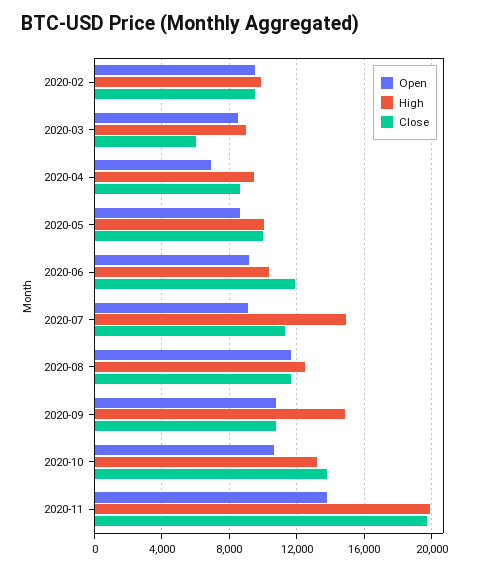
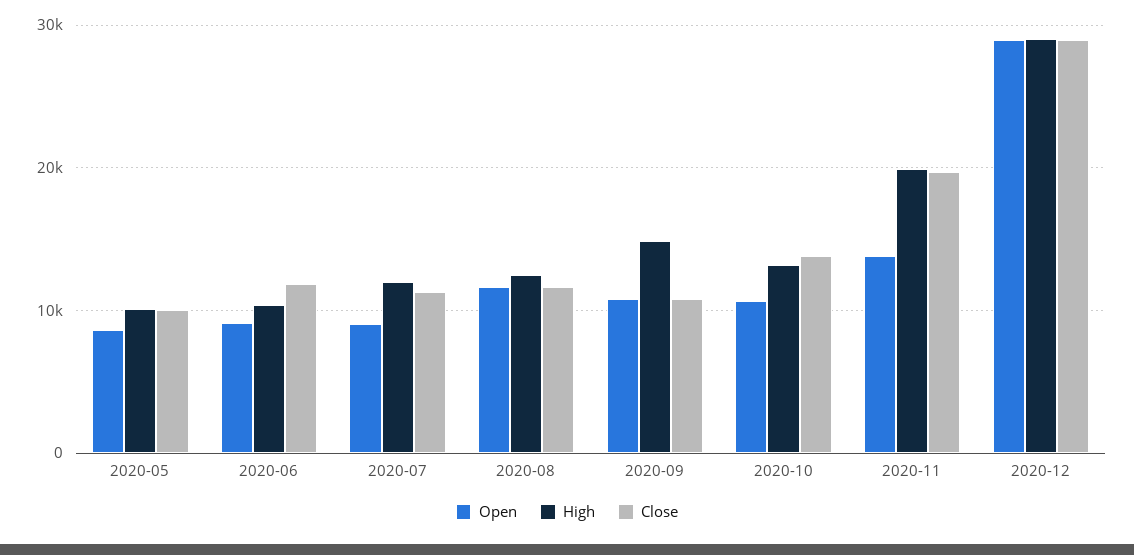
Open, 2020-02: 9500 -> none
High, 2020-02: 10000 -> none
Close, 2020-02: 9500 -> none
Open, 2020-03: 8500 -> none
High, 2020-03: 9000 -> none
Close, 2020-03: 6000 -> none
Open, 2020-04: 7000 -> none
High, 2020-04: 9500 -> none
Close, 2020-04: 8500 -> none
High, 2020-07: 15000 -> 12000
Open, 2020-12: none -> 29000
High, 2020-12: none -> 29000
Close, 2020-12: none -> 29000

